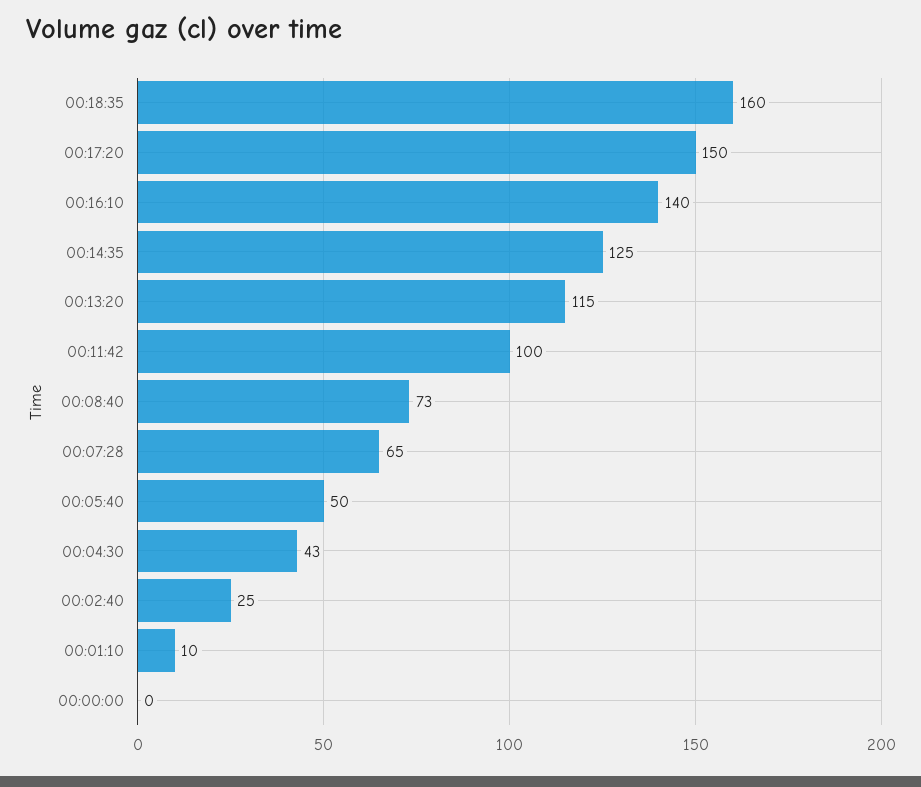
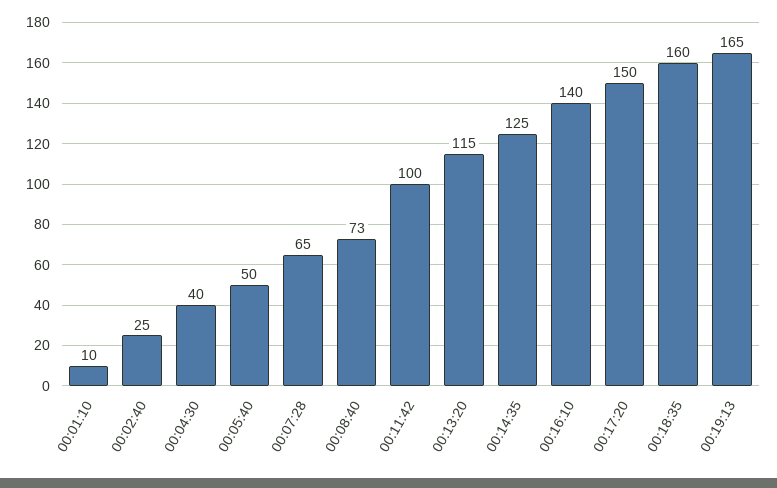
00:04:30: 43 -> 40
00:00:00: 0 -> none
00:19:13: none -> 165

